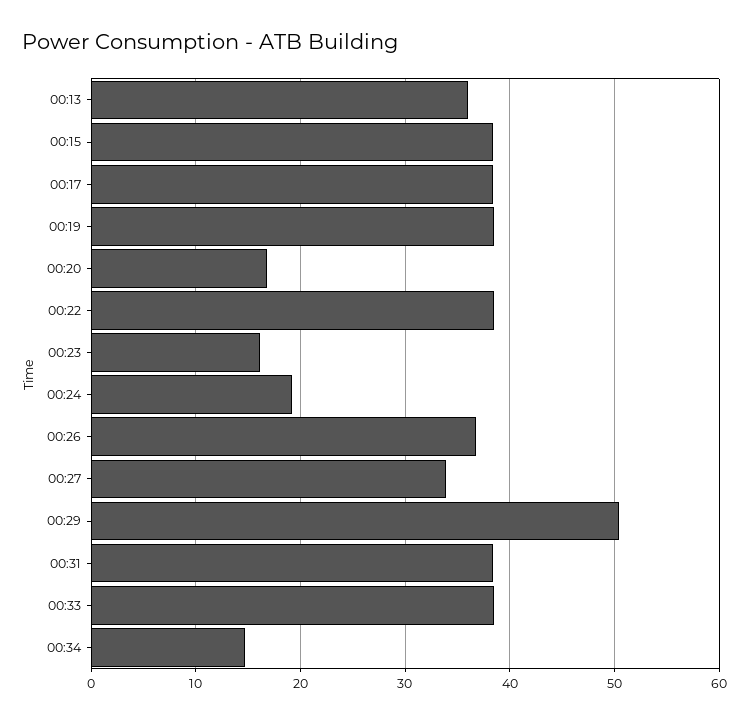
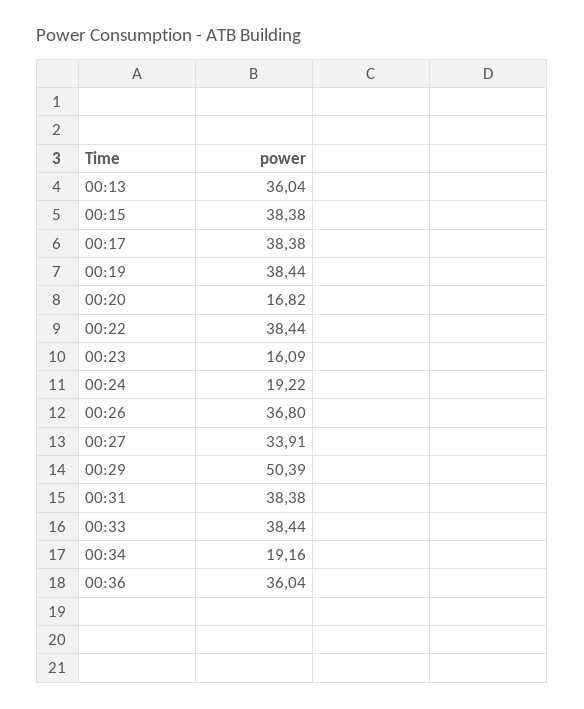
00:34: 15 -> 19.16
00:36: none -> 36.04

